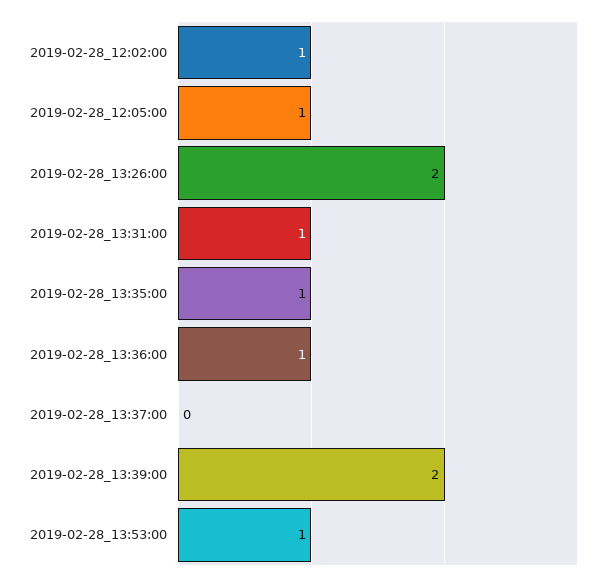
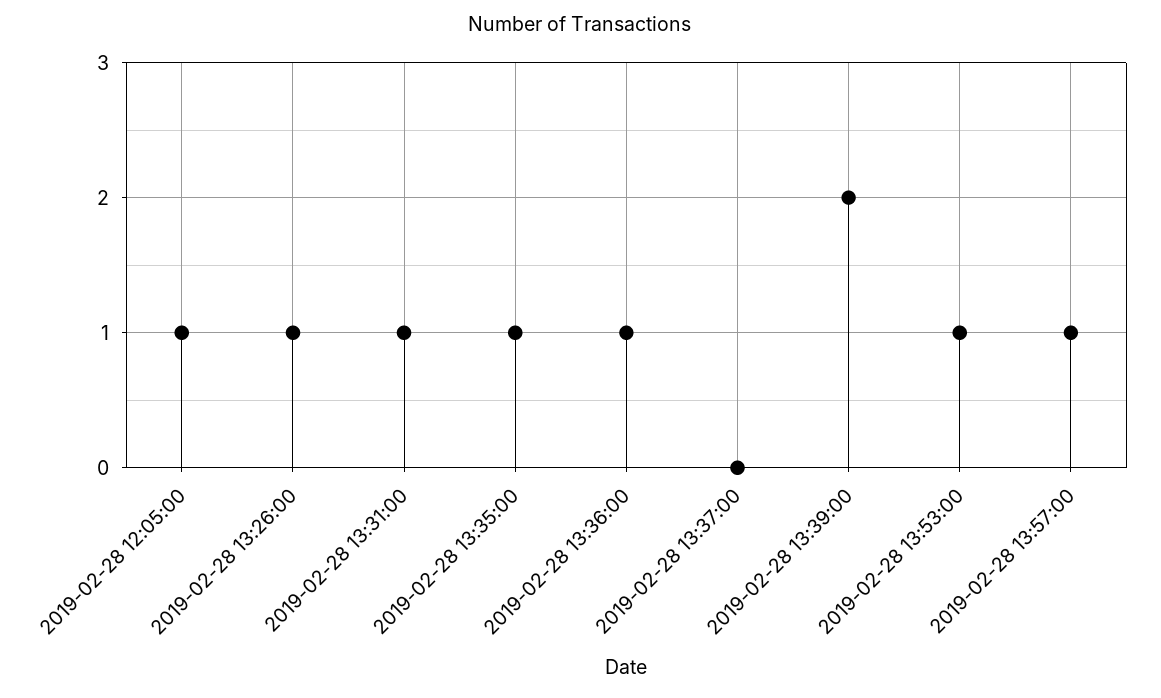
2019-02-28_12:02:00: 1 -> none
2019-02-28_13:26:00: 2 -> 1
2019-02-28 13:57:00: none -> 1

